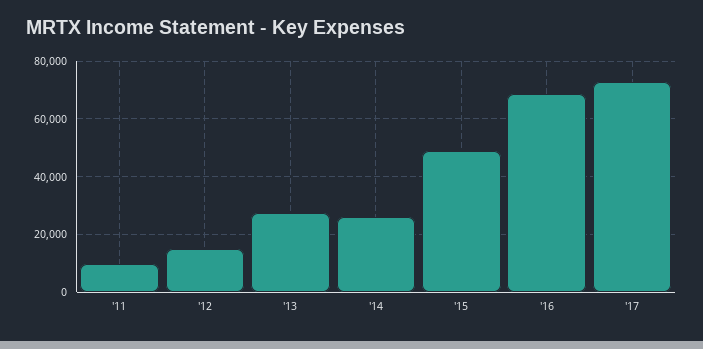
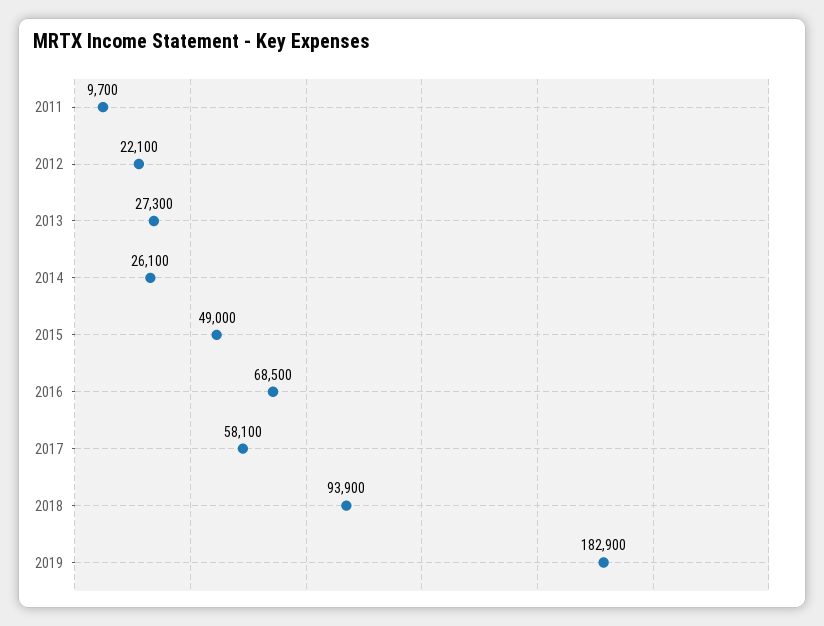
'12: 15000 -> 22100
'17: 72500 -> 58100
2018: none -> 93900
2019: none -> 182900

